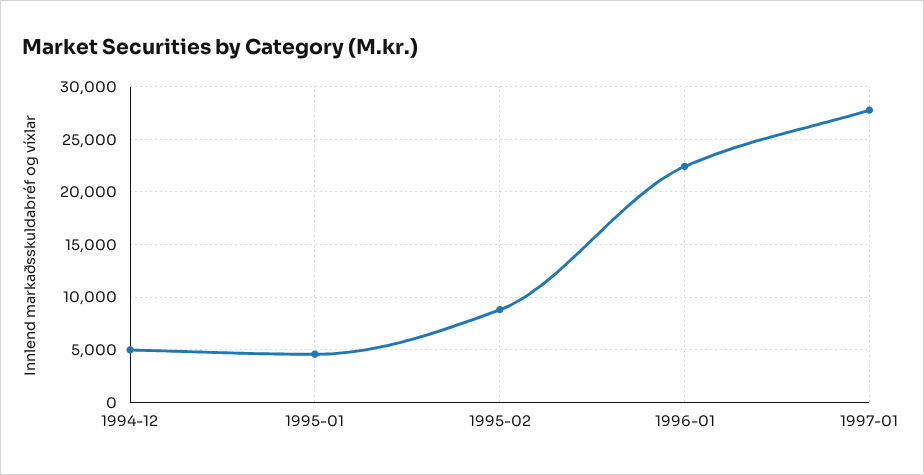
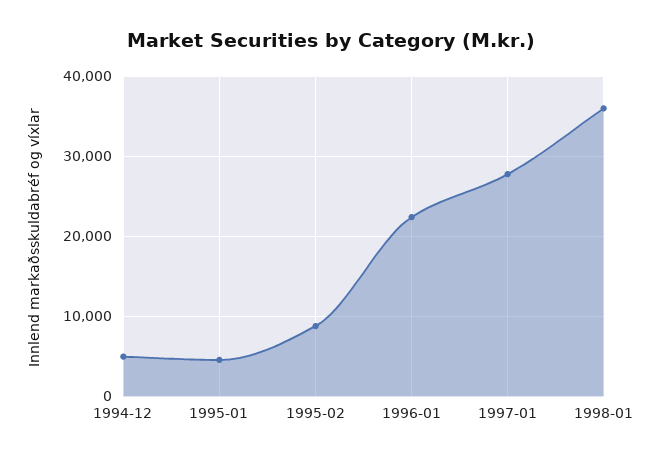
1998-01: none -> 36000

